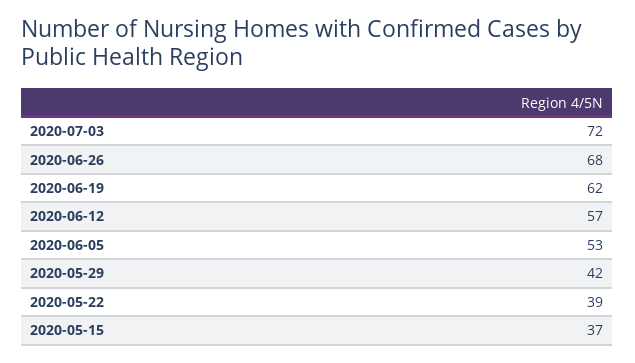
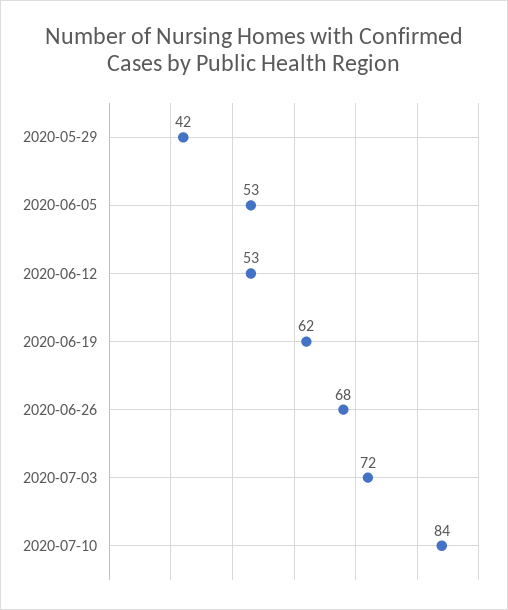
2020-06-12: 57 -> 53
2020-05-22: 39 -> none
2020-05-15: 37 -> none
2020-07-10: none -> 84

